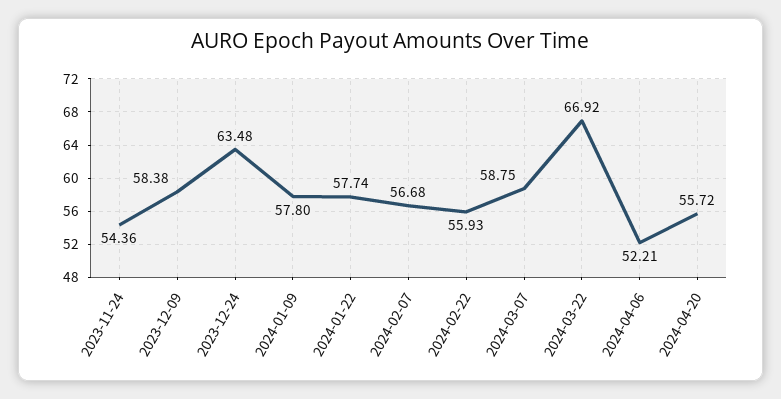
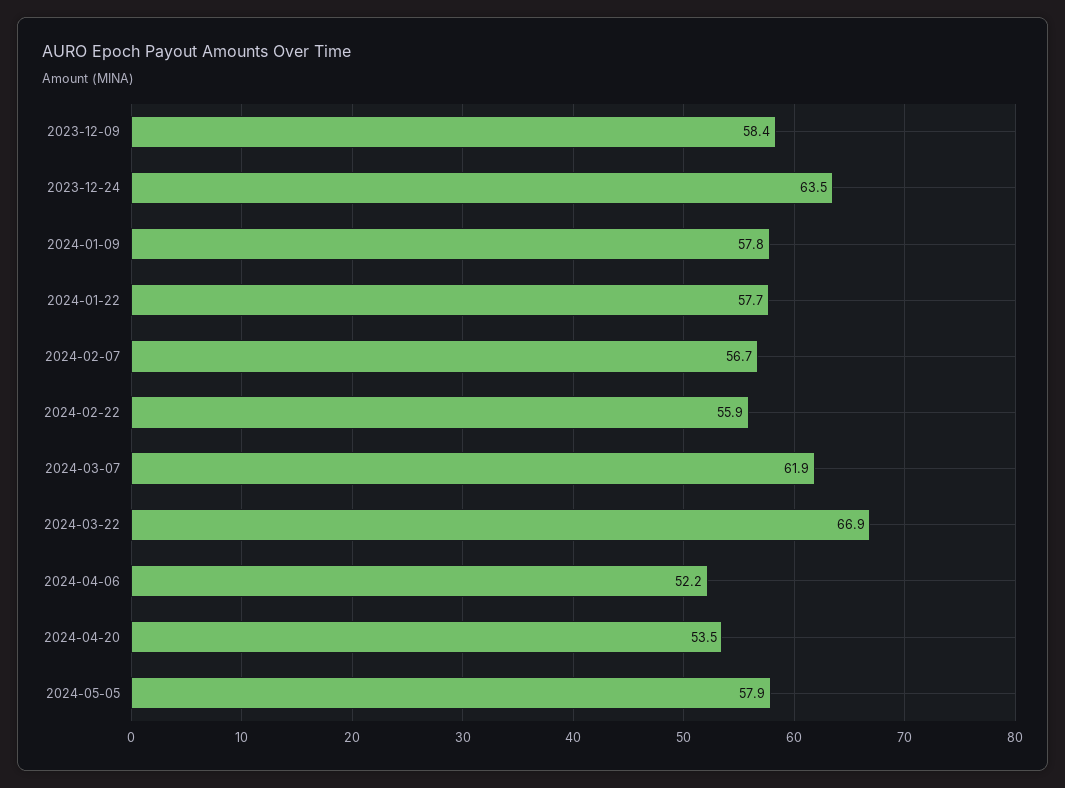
2023-11-24: 54.36 -> none
2024-03-07: 58.75 -> 61.9
2024-04-20: 55.72 -> 53.5
2024-05-05: none -> 57.9

